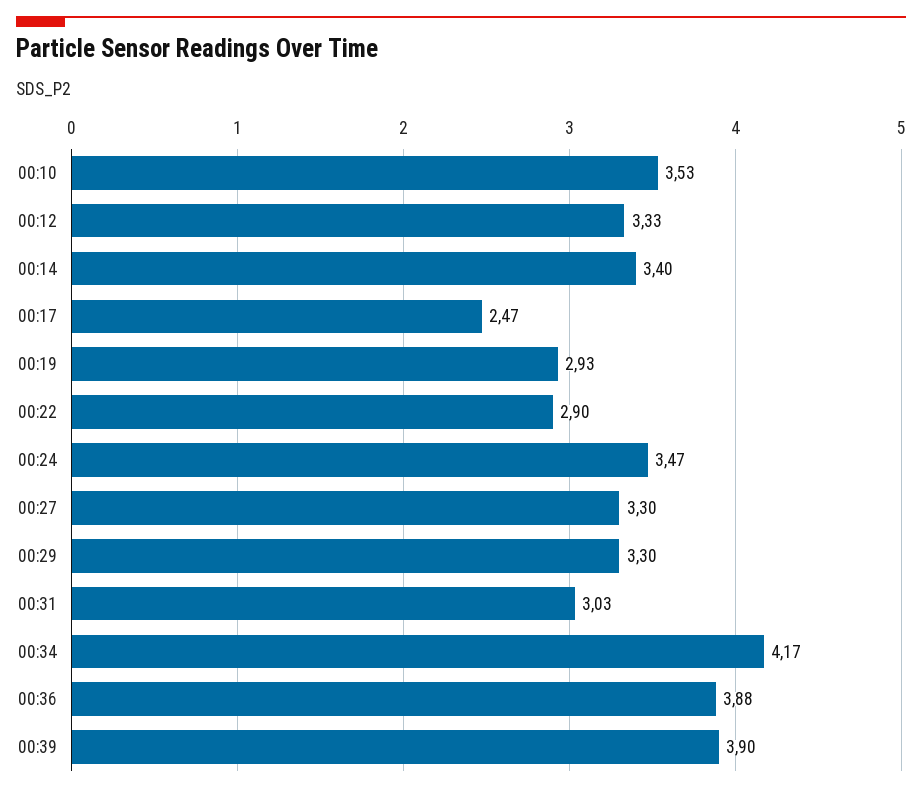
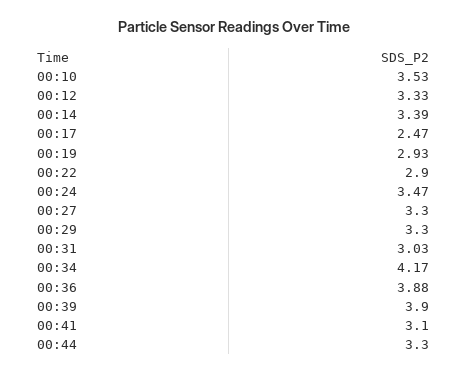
00:14: 3.4 -> 3.39
00:41: none -> 3.1
00:44: none -> 3.3

